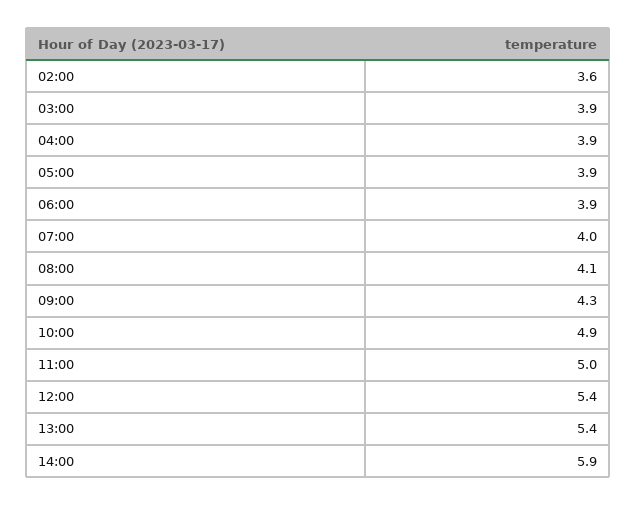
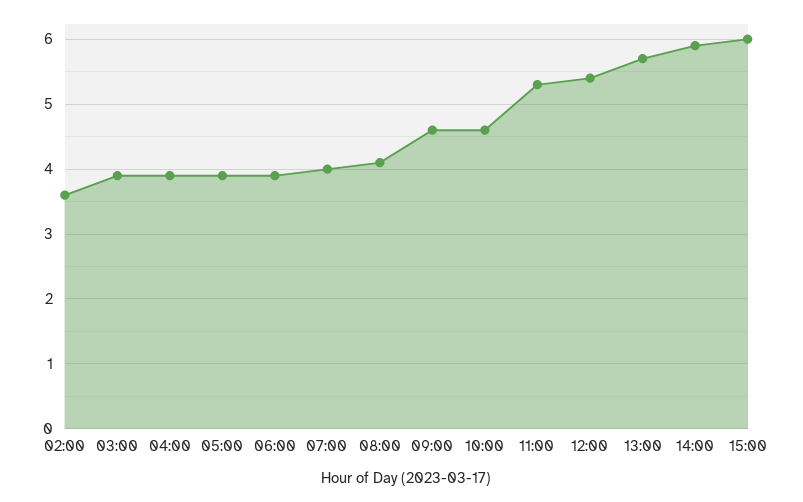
09:00: 4.3 -> 4.6
10:00: 4.9 -> 4.6
11:00: 5 -> 5.3
13:00: 5.4 -> 5.7
15:00: none -> 6

